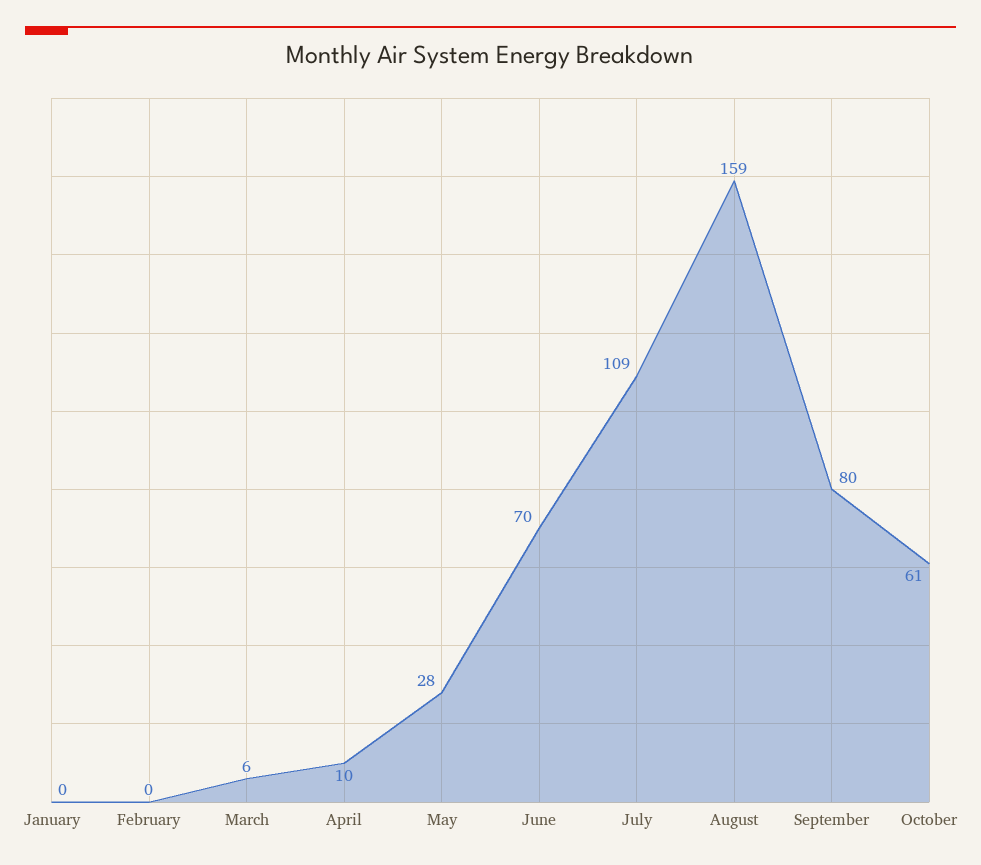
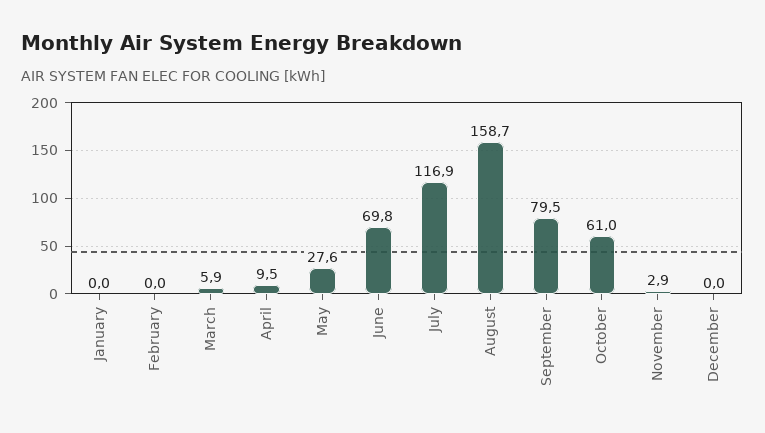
July: 109 -> 116.9
November: none -> 2.9
December: none -> 0

